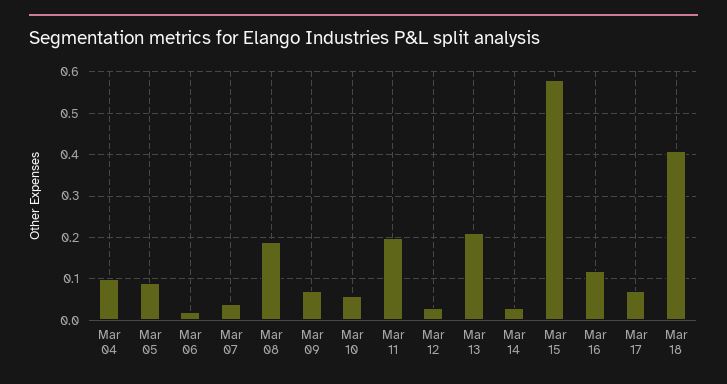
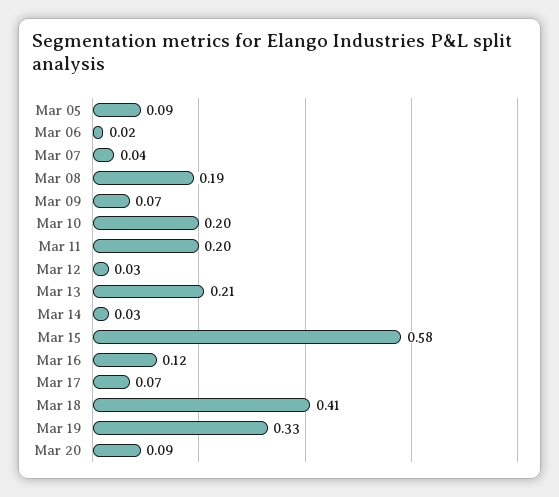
Mar 04: 0.1 -> none
Mar 10: 0.05 -> 0.2
Mar 19: none -> 0.33
Mar 20: none -> 0.09

